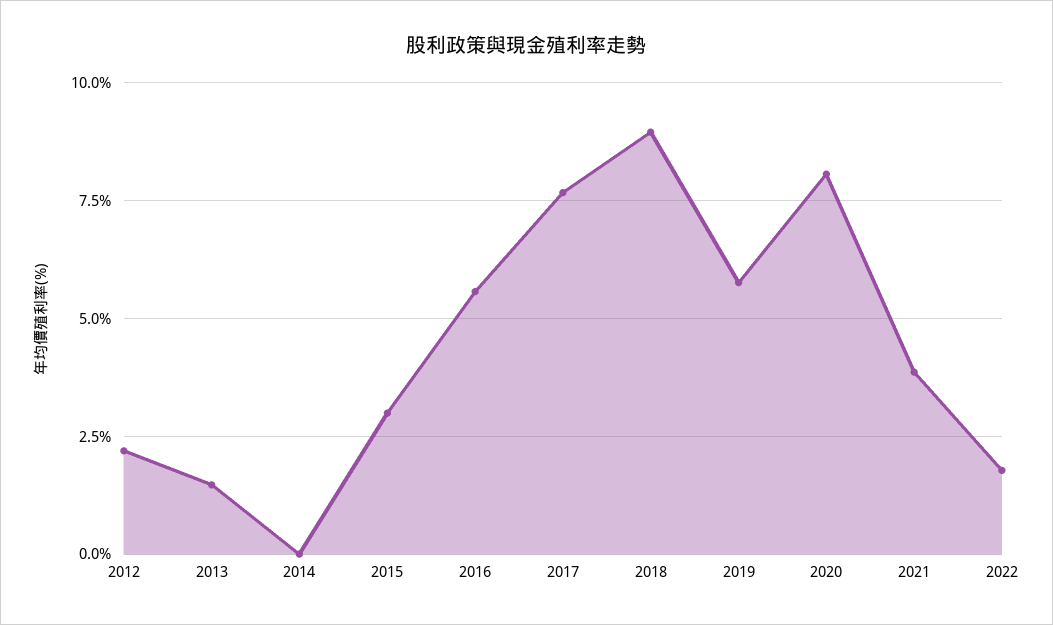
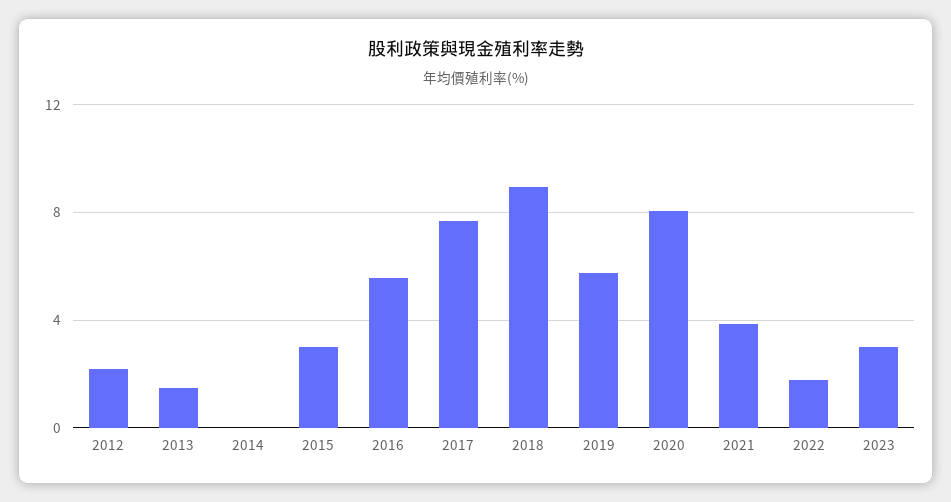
2023: none -> 3

